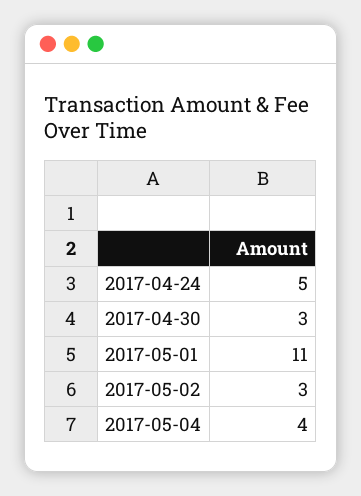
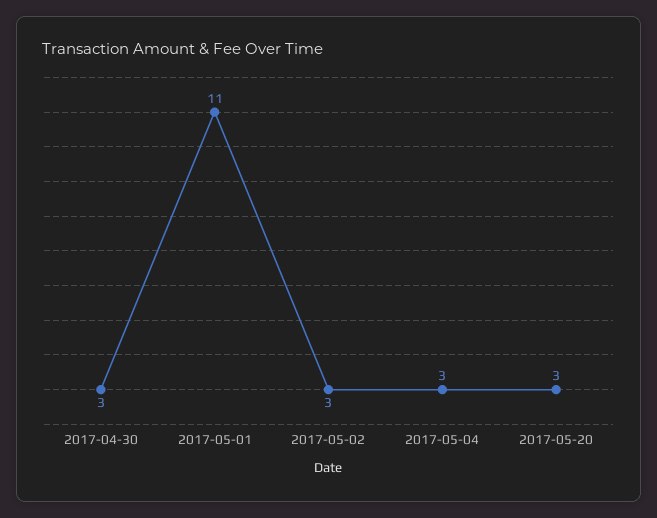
2017-04-24: 5 -> none
2017-05-04: 4 -> 3
2017-05-20: none -> 3

